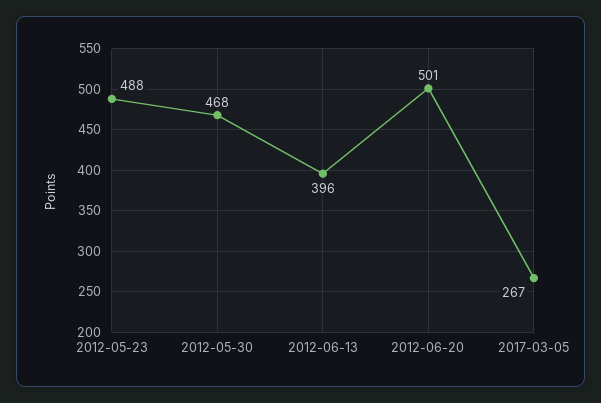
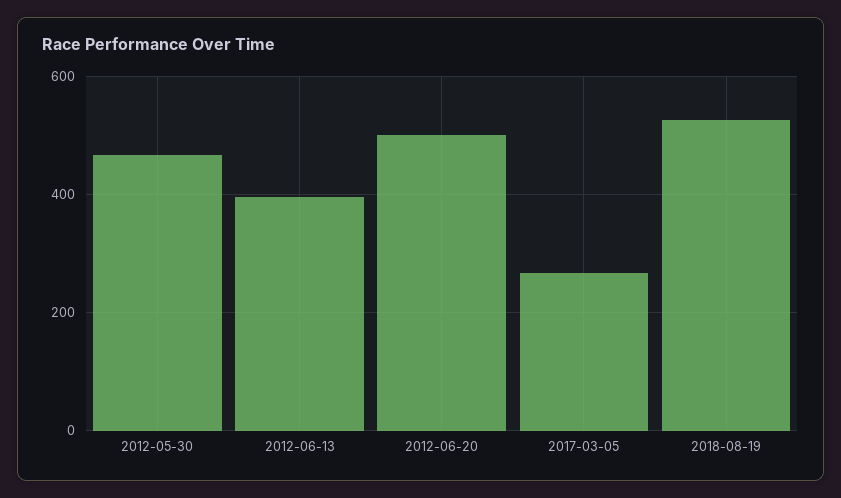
2012-05-23: 488 -> none
2018-08-19: none -> 520

